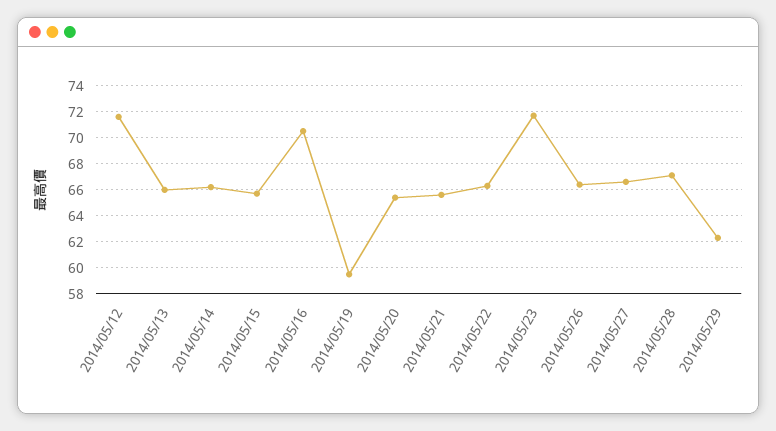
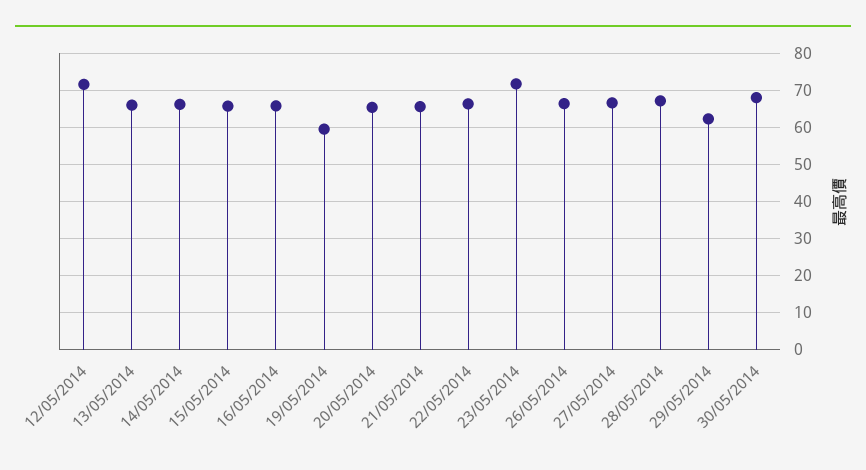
2014/05/16: 70.5 -> 66
30/05/2014: none -> 68

